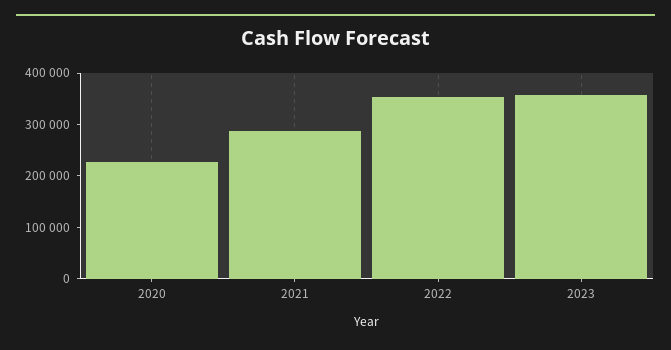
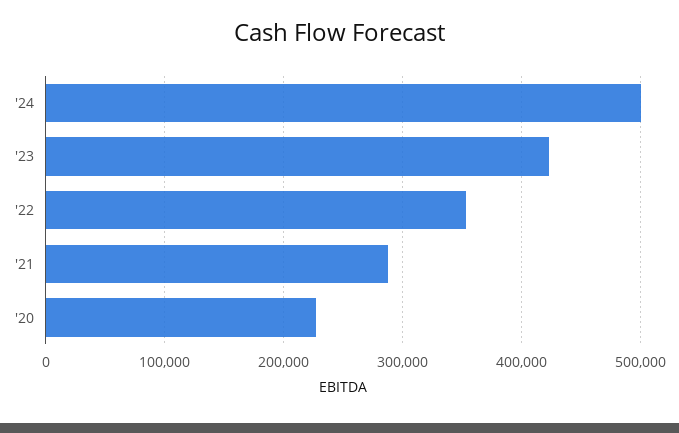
2023: 360000 -> 420000
'24: none -> 500000

